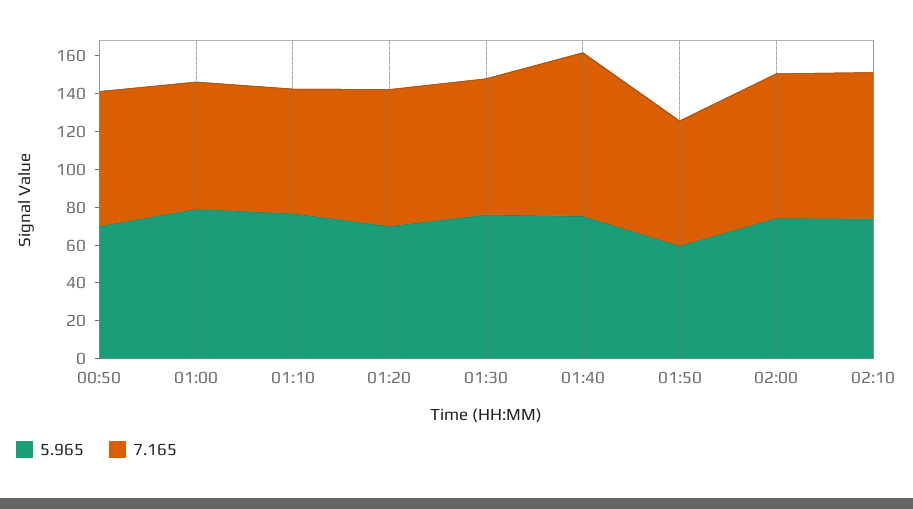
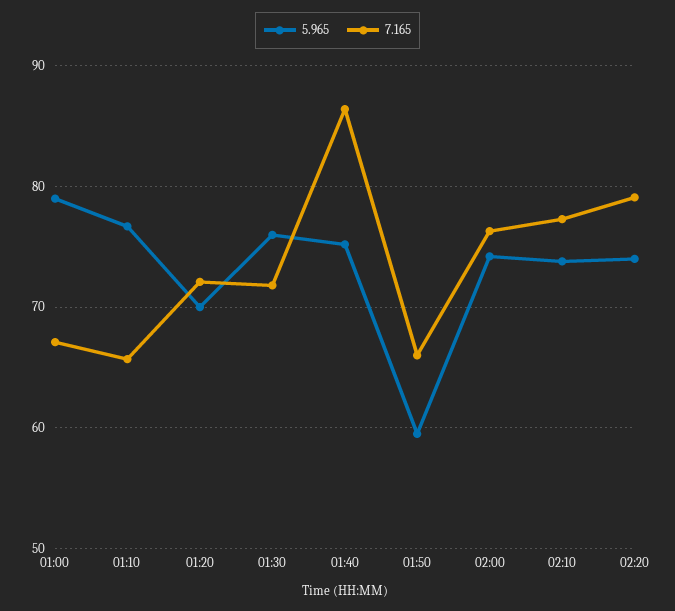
5.965, 00:50: 70 -> none
7.165, 00:50: 70 -> none
5.965, 02:20: none -> 74
7.165, 02:20: none -> 79

